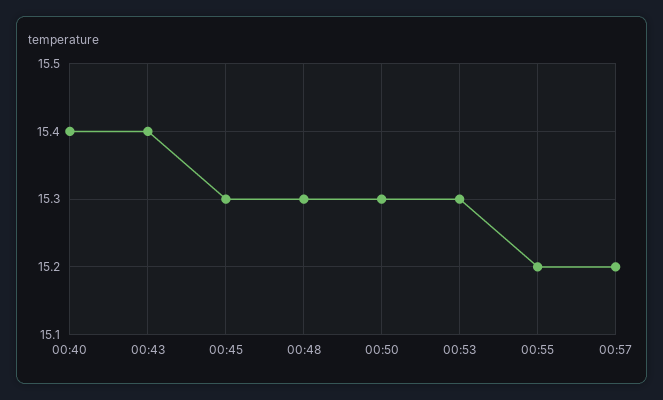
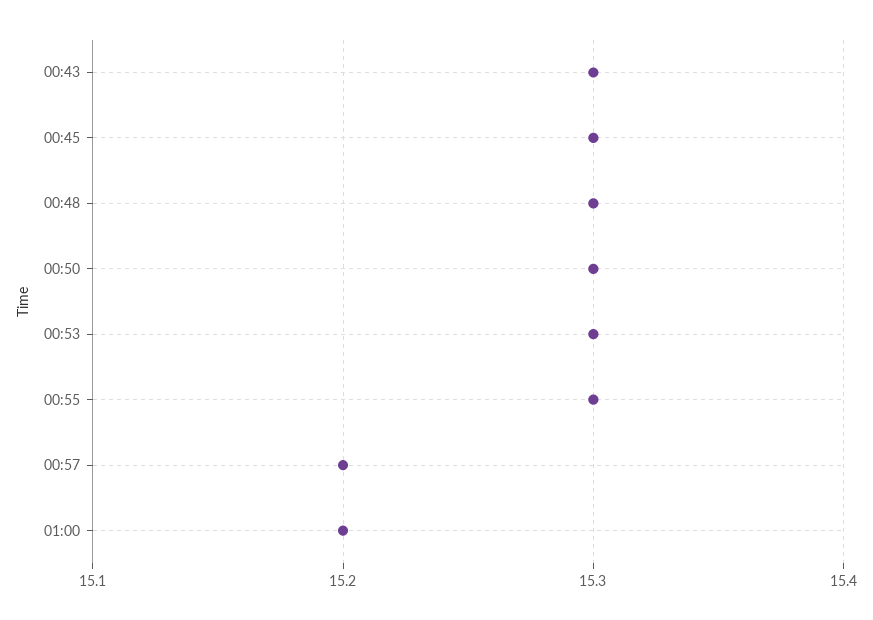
00:40: 15.4 -> none
00:43: 15.4 -> 15.3
00:55: 15.2 -> 15.3
01:00: none -> 15.2

